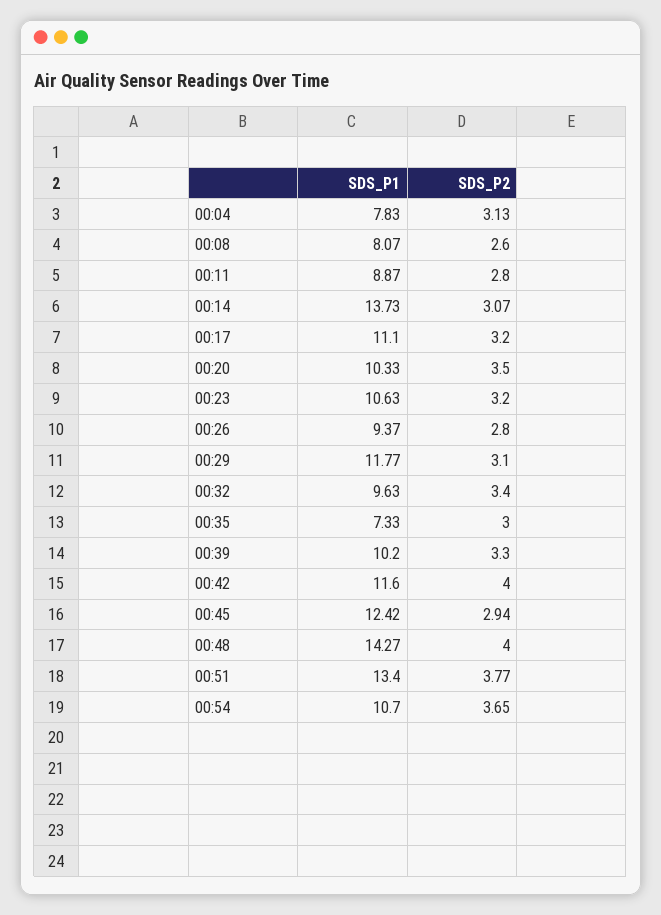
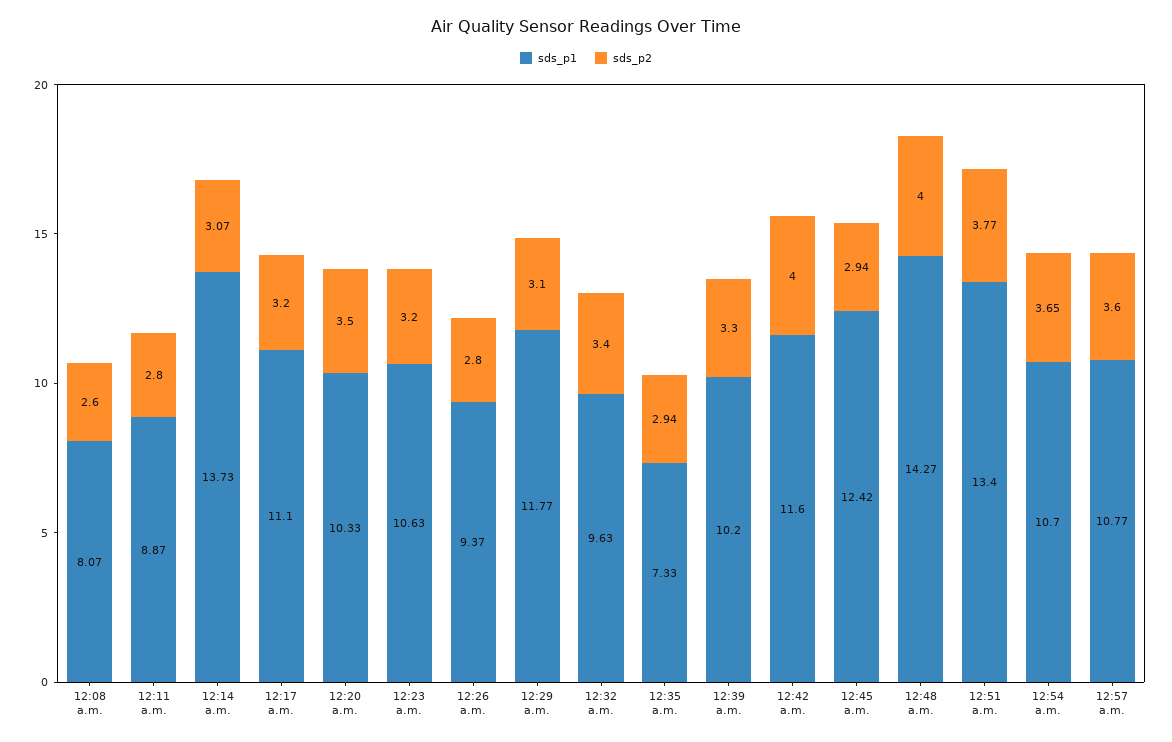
SDS_P1, 00:04: 7.83 -> none
SDS_P2, 00:04: 3.13 -> none
SDS_P2, 00:35: 3 -> 2.94
SDS_P1, 12:57 a.m.: none -> 10.77
SDS_P2, 12:57 a.m.: none -> 3.6

